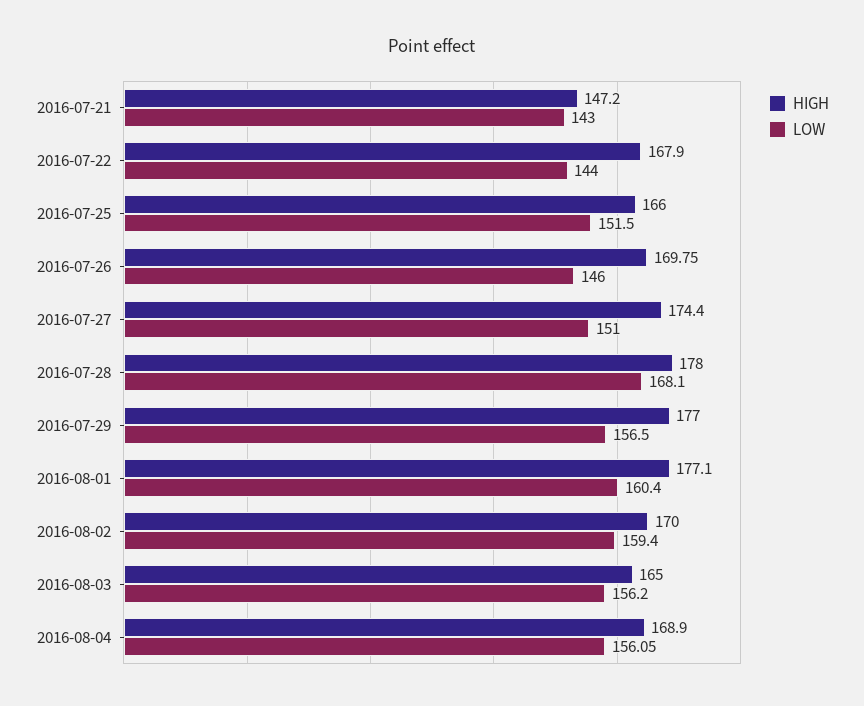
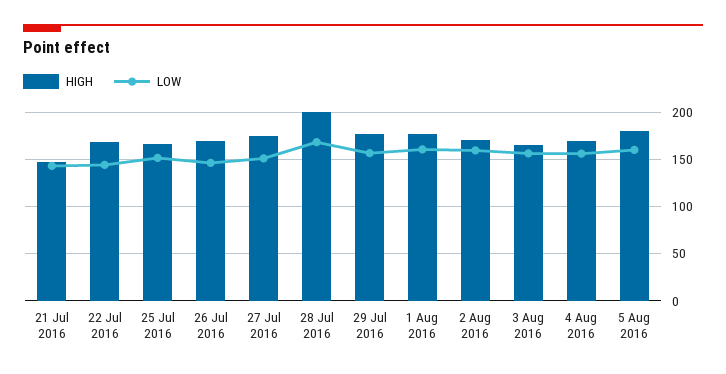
HIGH, 2016-07-28: 178 -> 200
HIGH, 5 Aug 2016: none -> 180
LOW, 5 Aug 2016: none -> 160

